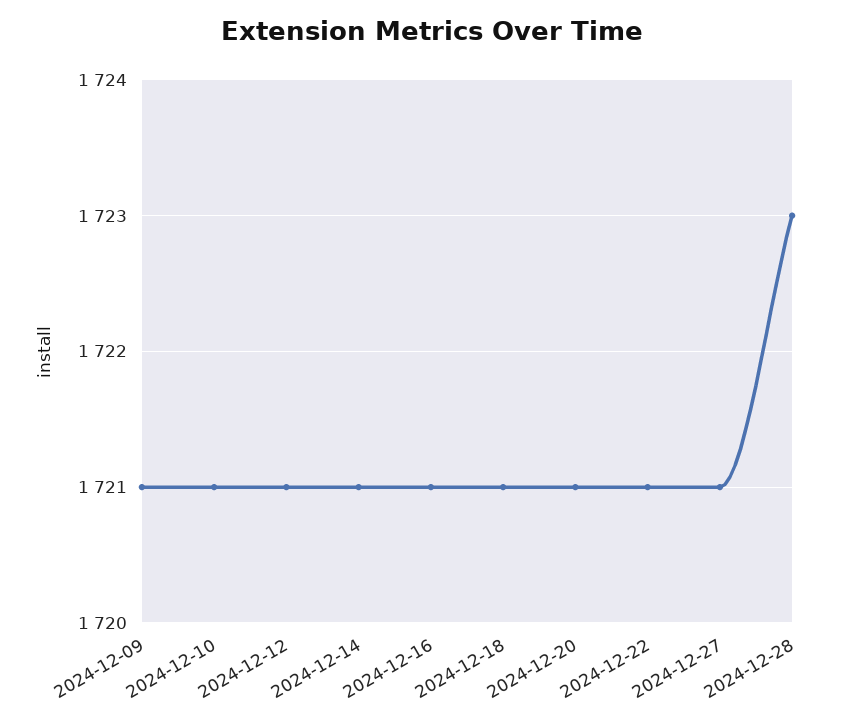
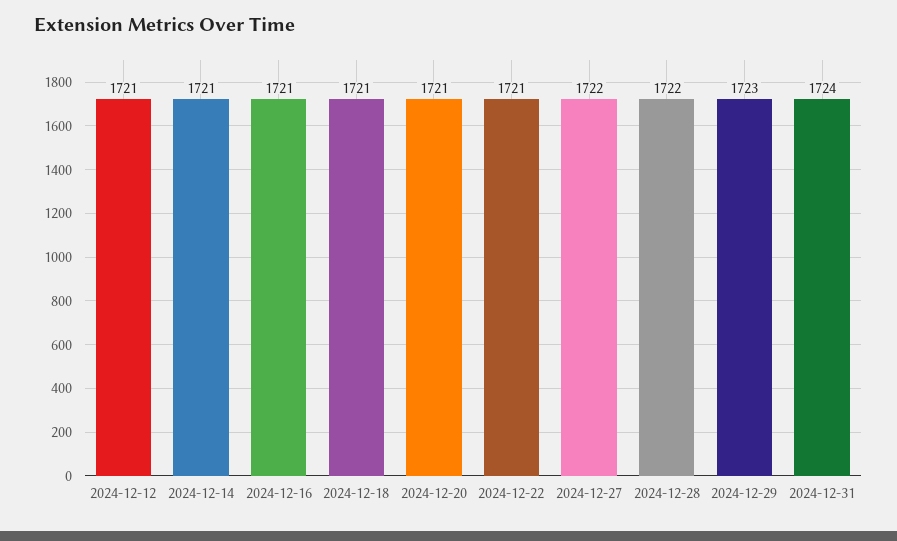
2024-12-09: 1721 -> none
2024-12-10: 1721 -> none
2024-12-27: 1721 -> 1722
2024-12-28: 1723 -> 1722
2024-12-29: none -> 1723
2024-12-31: none -> 1724

